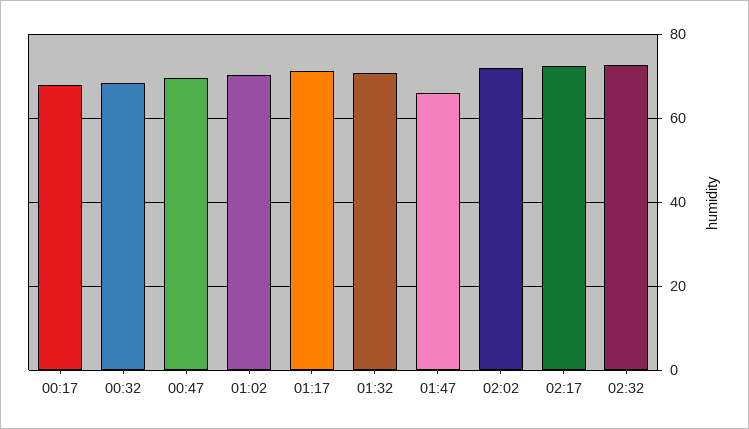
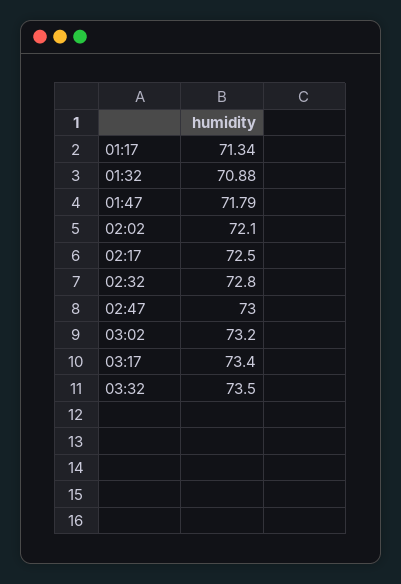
00:17: 68 -> none
00:32: 68 -> none
00:47: 70 -> none
01:02: 70 -> none
01:47: 66 -> 71.79
02:47: none -> 73
03:02: none -> 73.2
03:17: none -> 73.4
03:32: none -> 73.5

